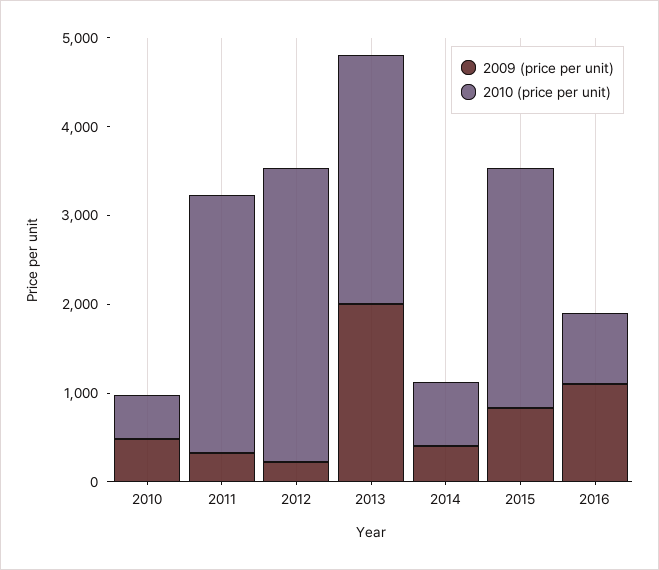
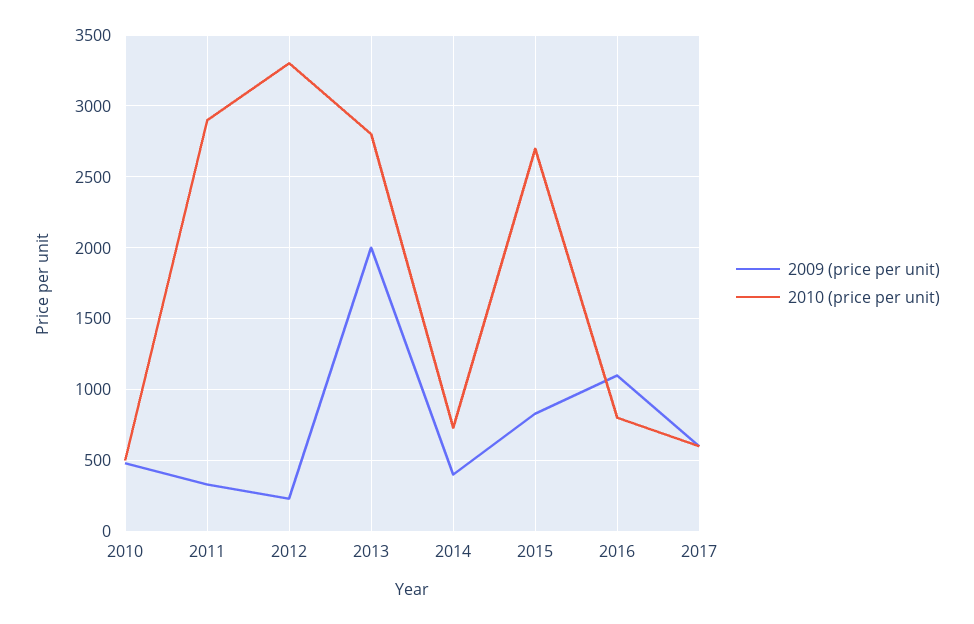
2009 (price per unit), 2017: none -> 600
2010 (price per unit), 2017: none -> 600

